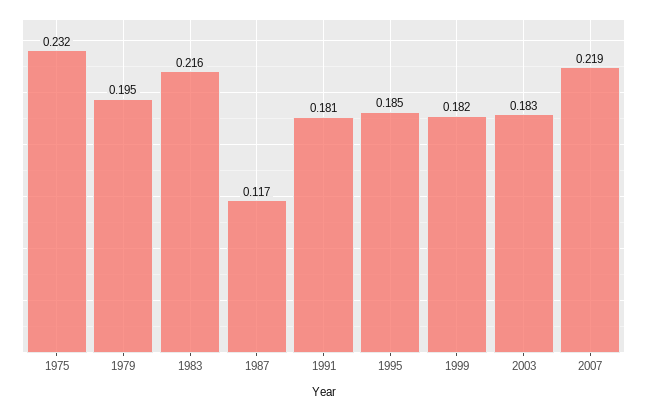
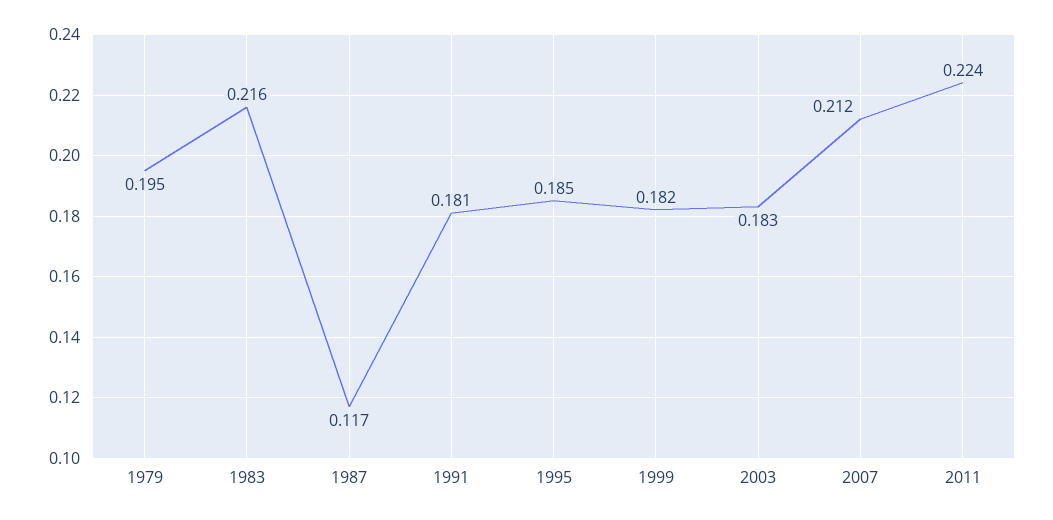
1975: 0.232 -> none
2007: 0.219 -> 0.212
2011: none -> 0.224

